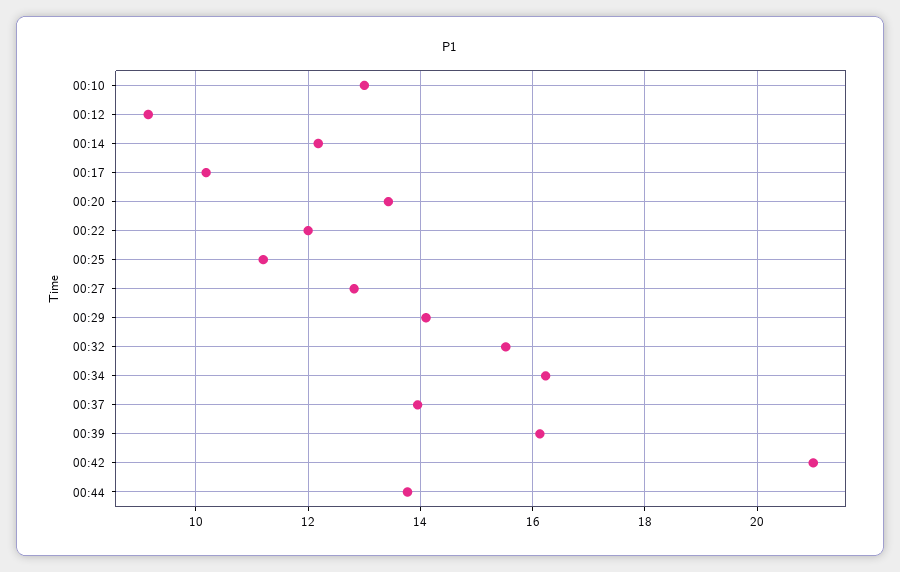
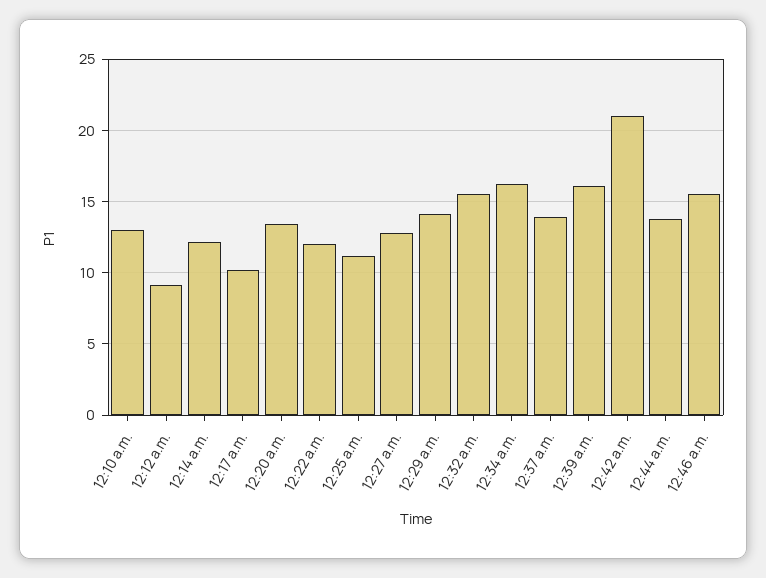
12:46 a.m.: none -> 15.5

